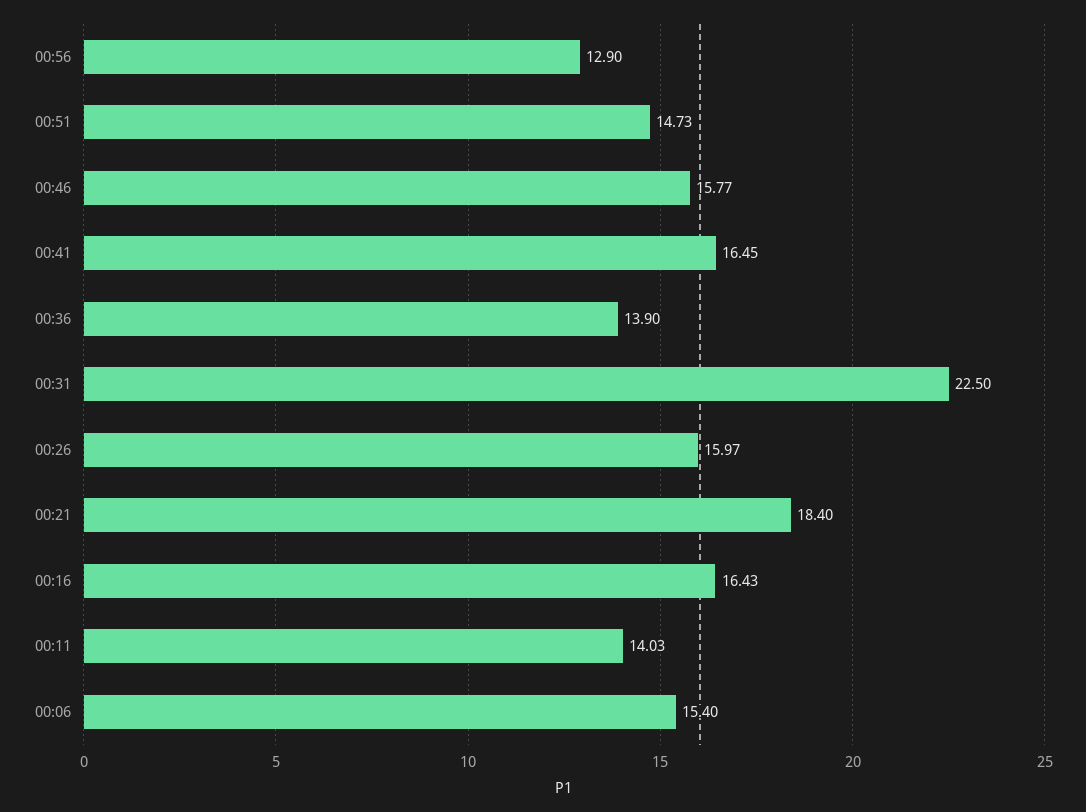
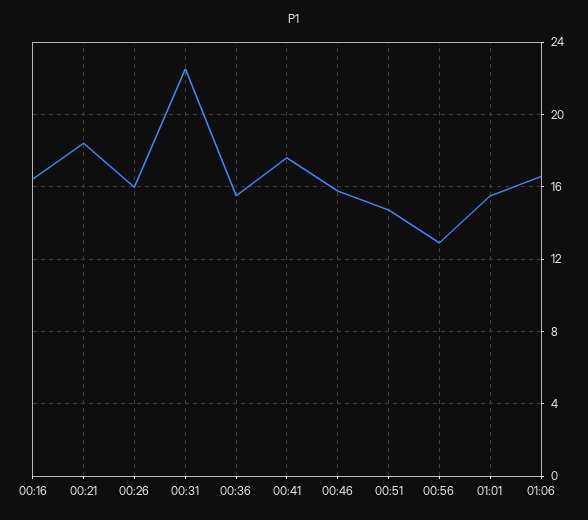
00:41: 16.45 -> 17.5
00:36: 13.9 -> 15.5
00:11: 14.03 -> none
00:06: 15.4 -> none
01:01: none -> 15.5
01:06: none -> 16.5

